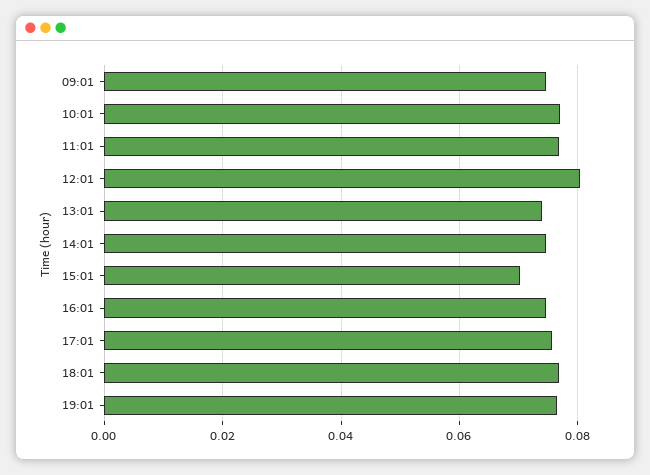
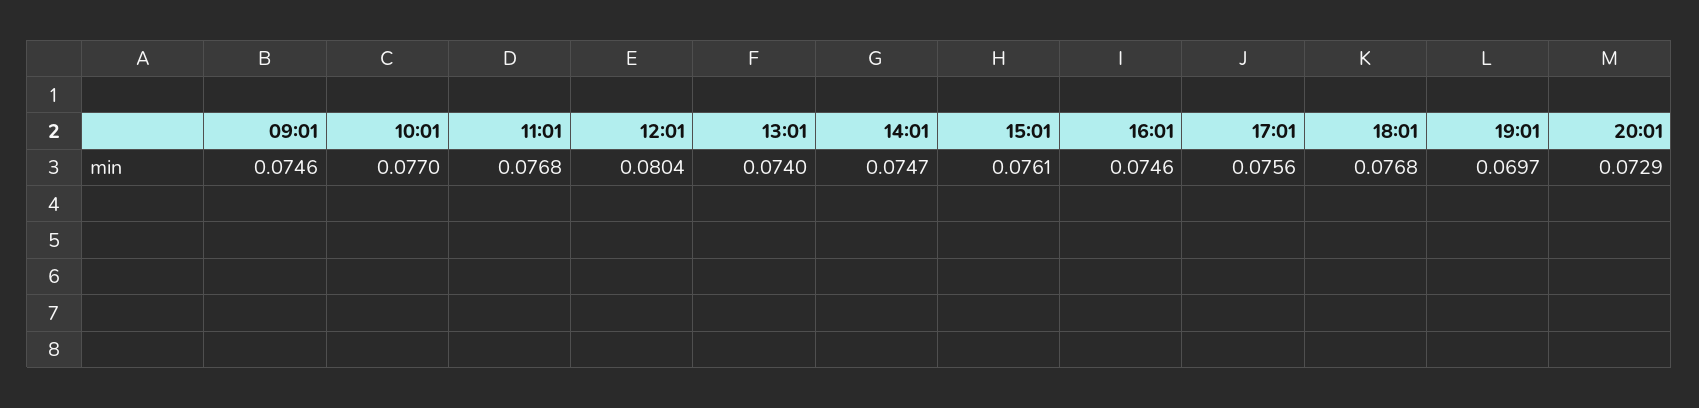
15:01: 0.07 -> 0.0761
19:01: 0.076 -> 0.0697
20:01: none -> 0.0729

